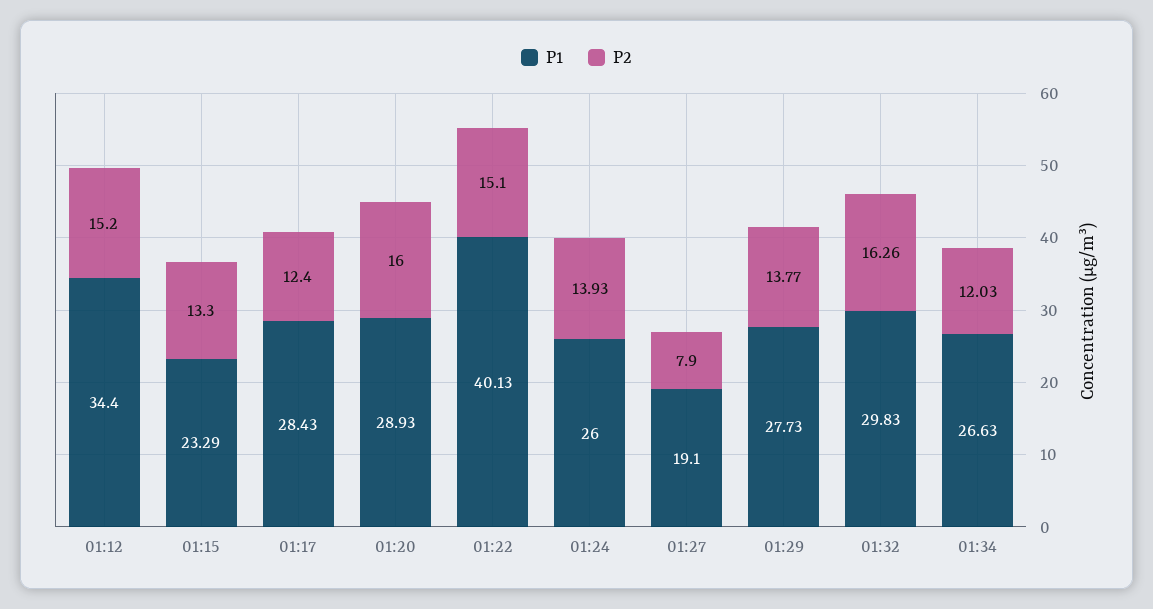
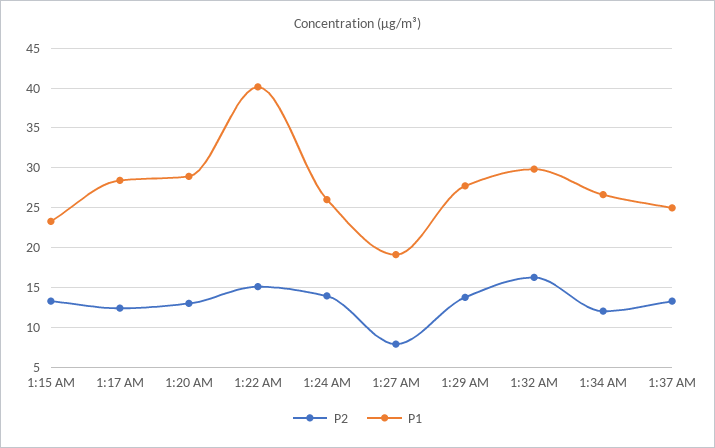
P1, 01:12: 34.4 -> none
P2, 01:12: 15.2 -> none
P2, 01:20: 16 -> 13
P2, 1:37 AM: none -> 13
P1, 1:37 AM: none -> 25

